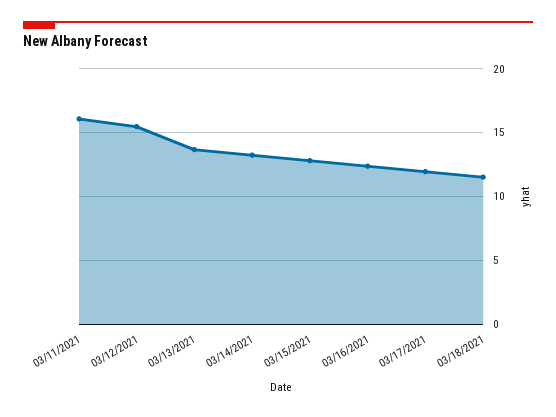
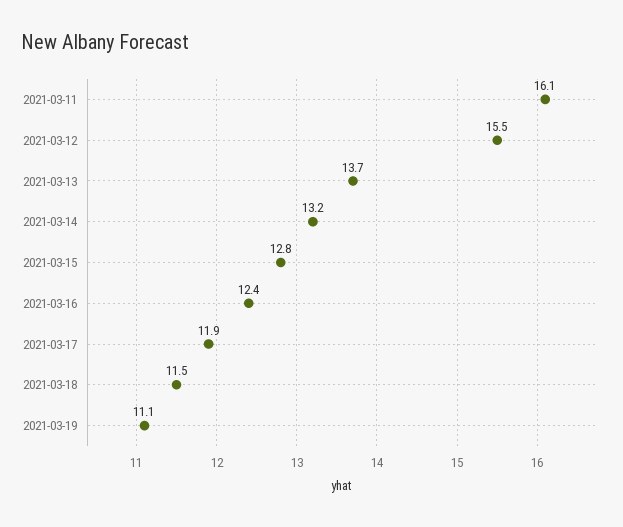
2021-03-19: none -> 11.1

